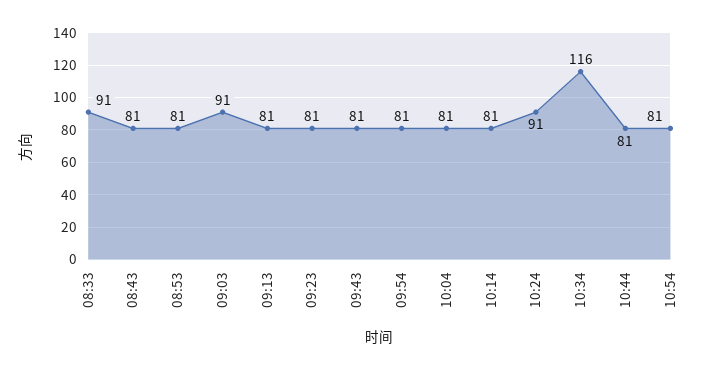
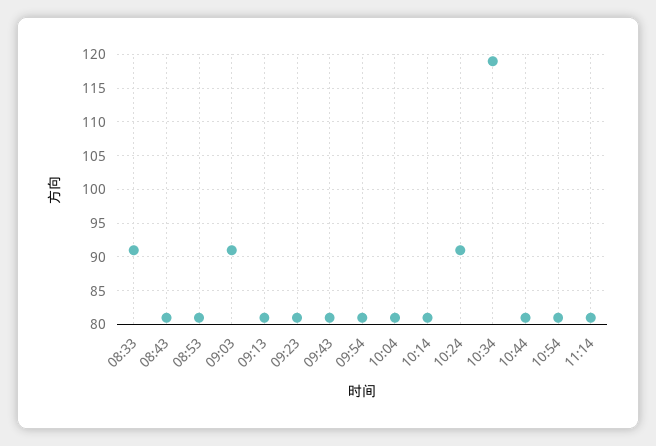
10:34: 116 -> 119
11:14: none -> 81

